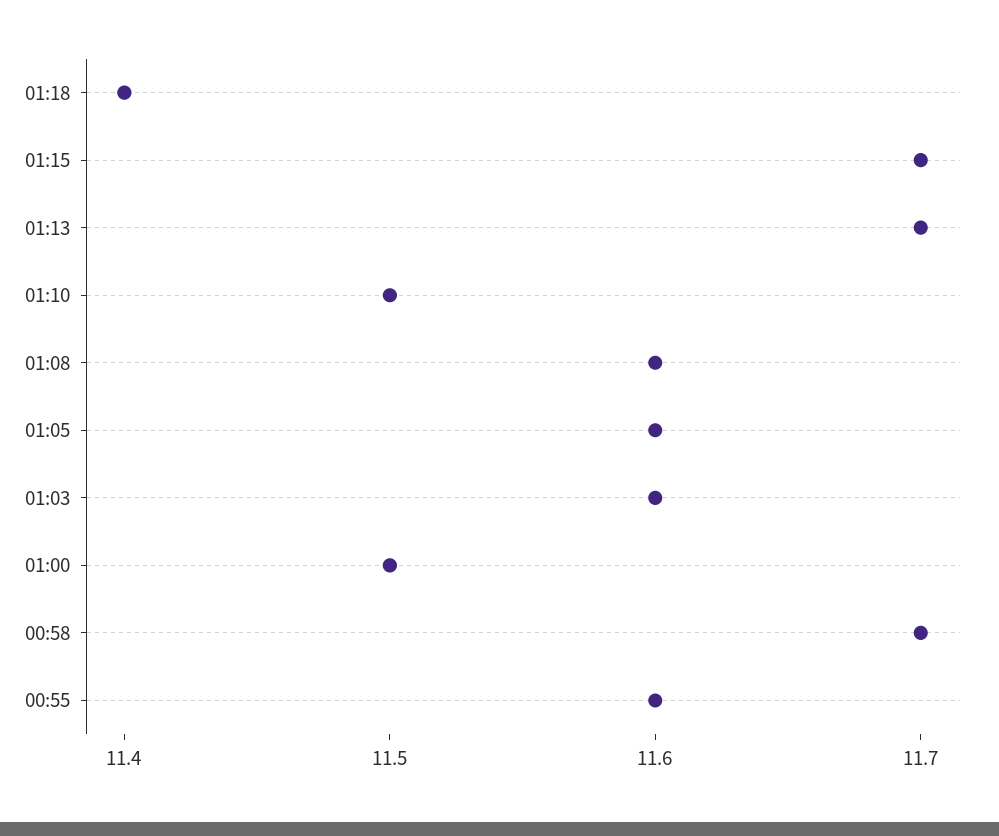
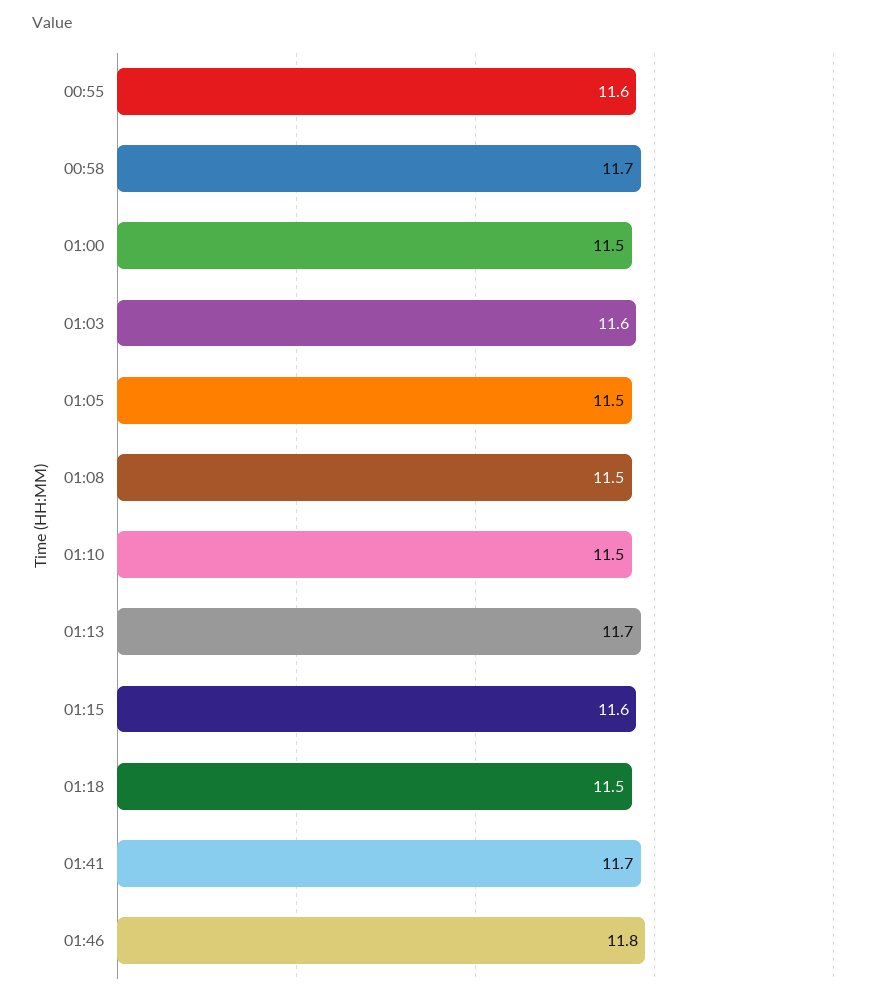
01:18: 11.4 -> 11.5
01:15: 11.7 -> 11.6
01:08: 11.6 -> 11.5
01:05: 11.6 -> 11.5
01:41: none -> 11.7
01:46: none -> 11.8

